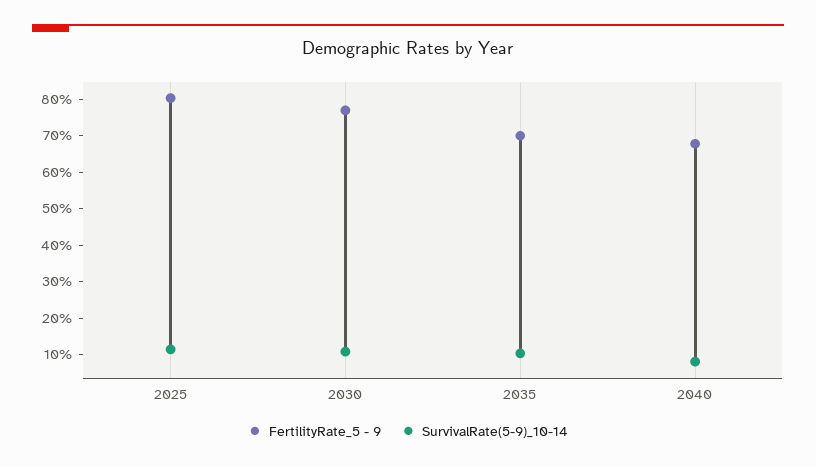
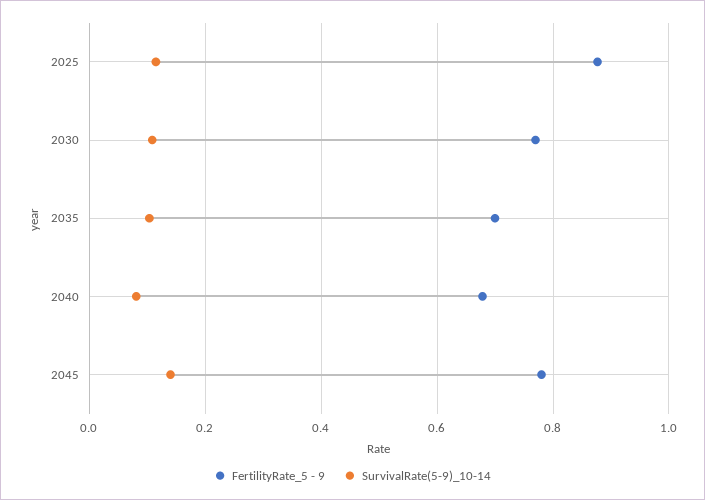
FertilityRate_5 - 9, 2025: 0.8 -> 0.88
FertilityRate_5 - 9, 2045: none -> 0.78
SurvivalRate(5-9)_10-14, 2045: none -> 0.14

